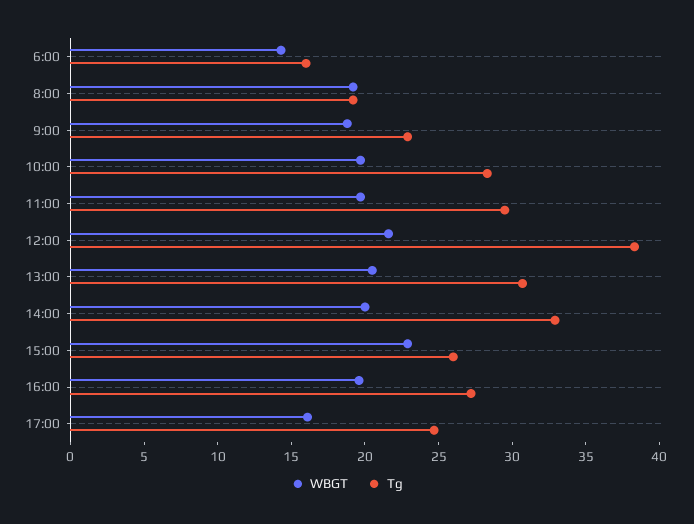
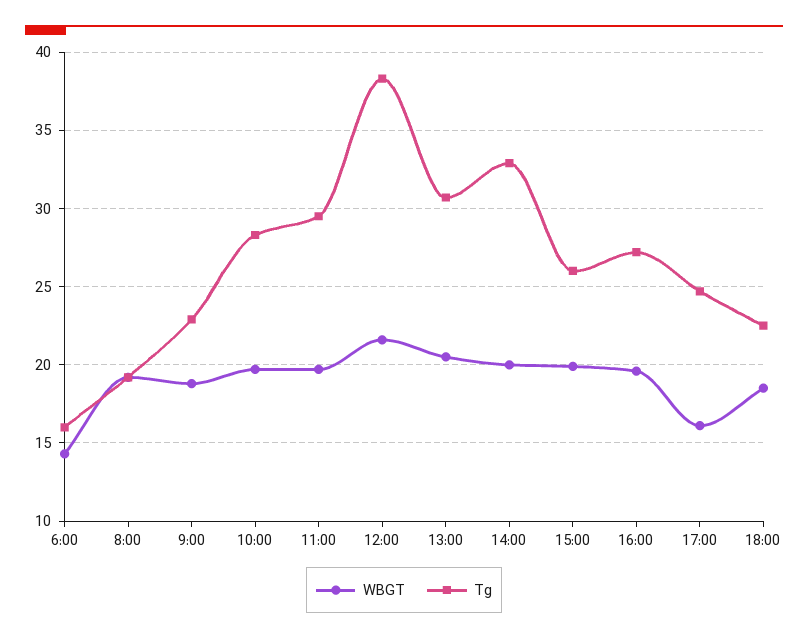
WBGT, 15:00: 23 -> 20
WBGT, 18:00: none -> 18.5
Tg, 18:00: none -> 22.5

